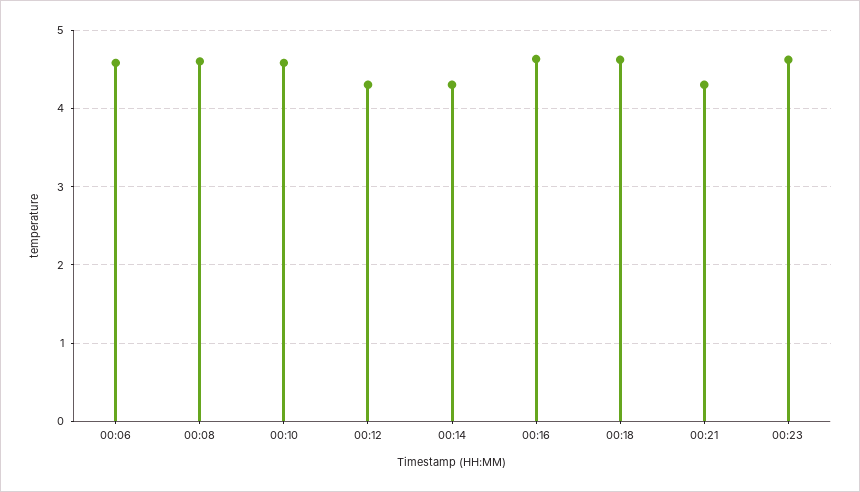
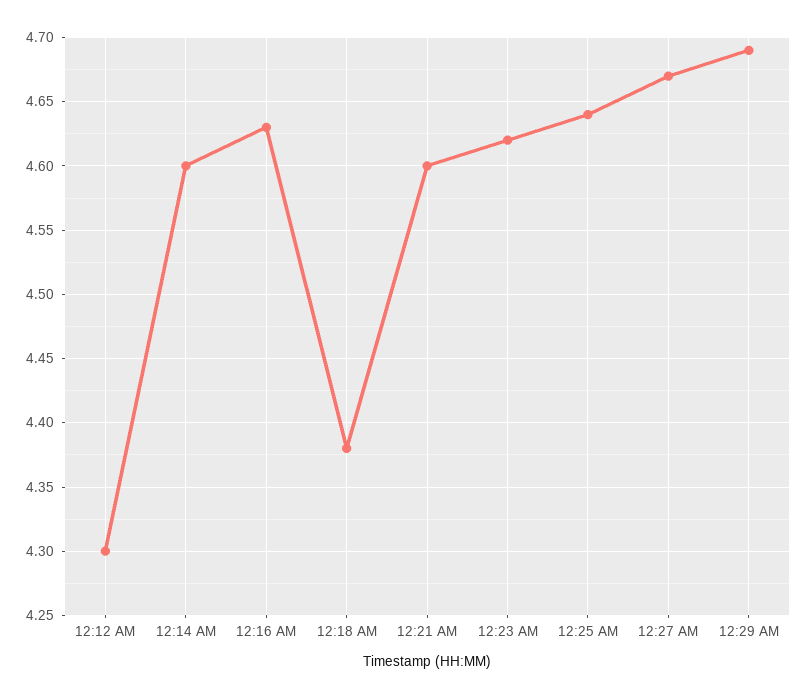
00:06: 4.6 -> none
00:08: 4.6 -> none
00:10: 4.6 -> none
00:14: 4.3 -> 4.6
00:18: 4.6 -> 4.38
00:21: 4.3 -> 4.6
12:25 AM: none -> 4.64
12:27 AM: none -> 4.67
12:29 AM: none -> 4.69

